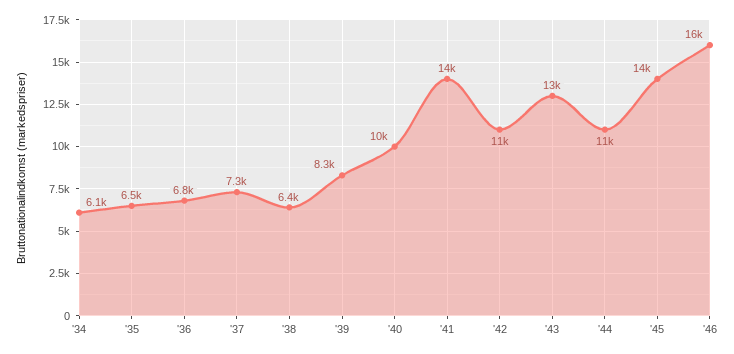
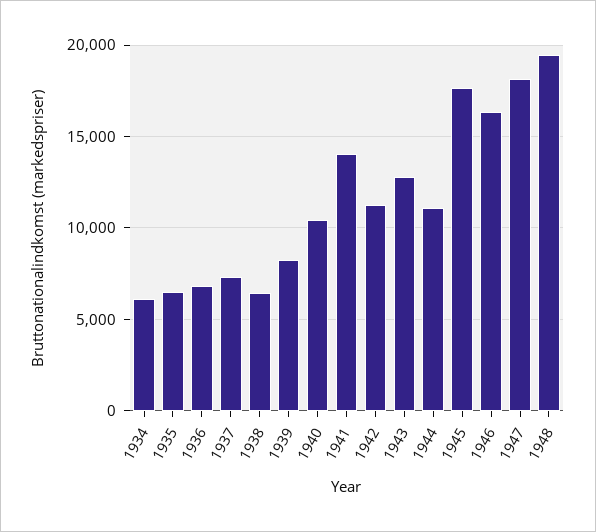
'45: 14000 -> 17500
1947: none -> 18000
1948: none -> 19500

